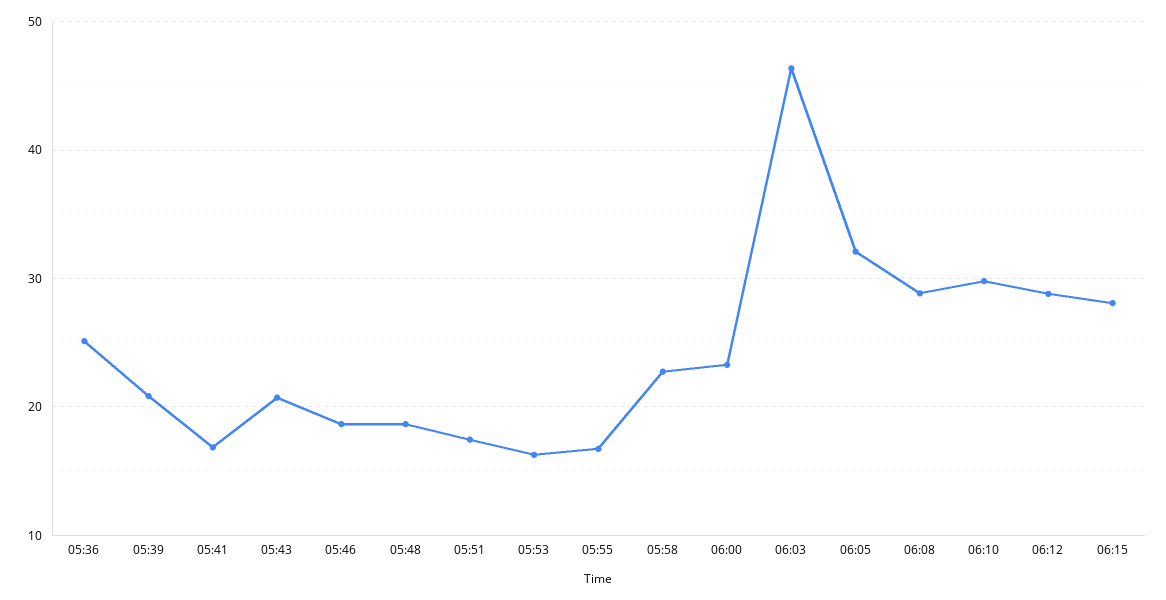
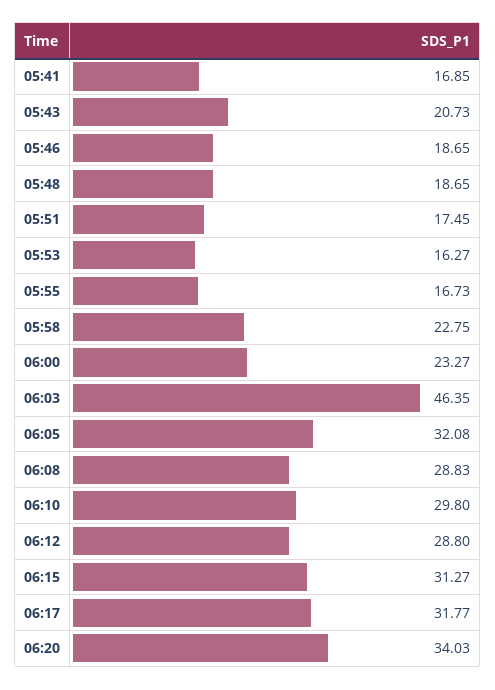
05:36: 25 -> none
05:39: 21 -> none
06:15: 28 -> 31.27
06:17: none -> 31.77
06:20: none -> 34.03

